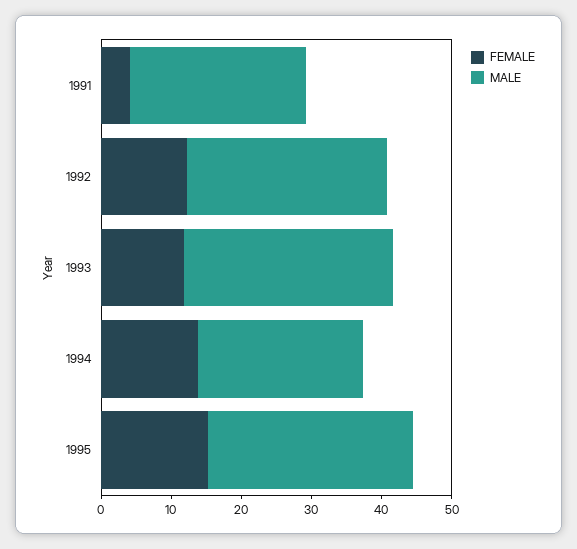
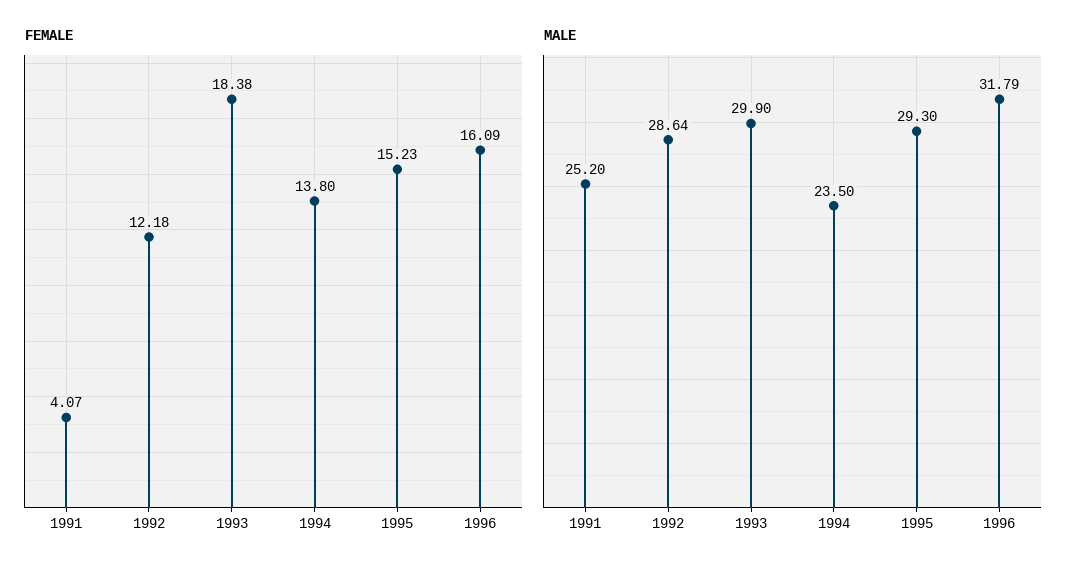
FEMALE, 1993: 12 -> 18.38
FEMALE, 1996: none -> 16.09
MALE, 1996: none -> 31.79

